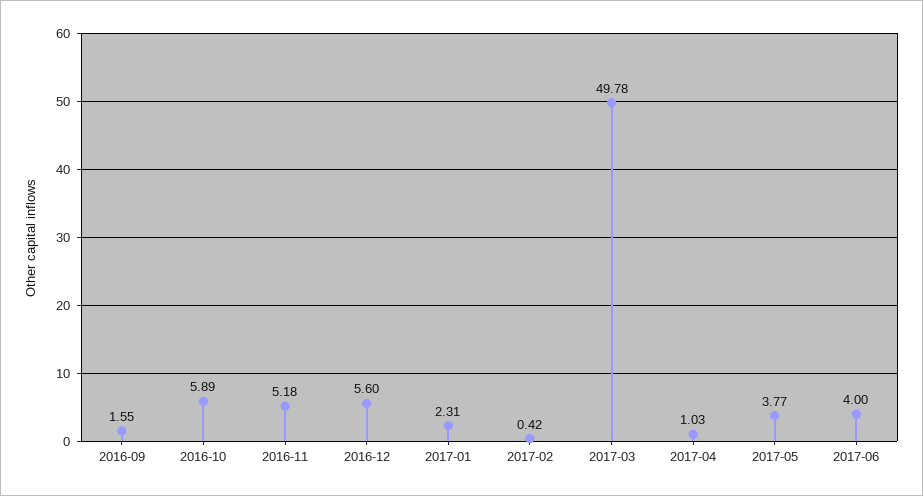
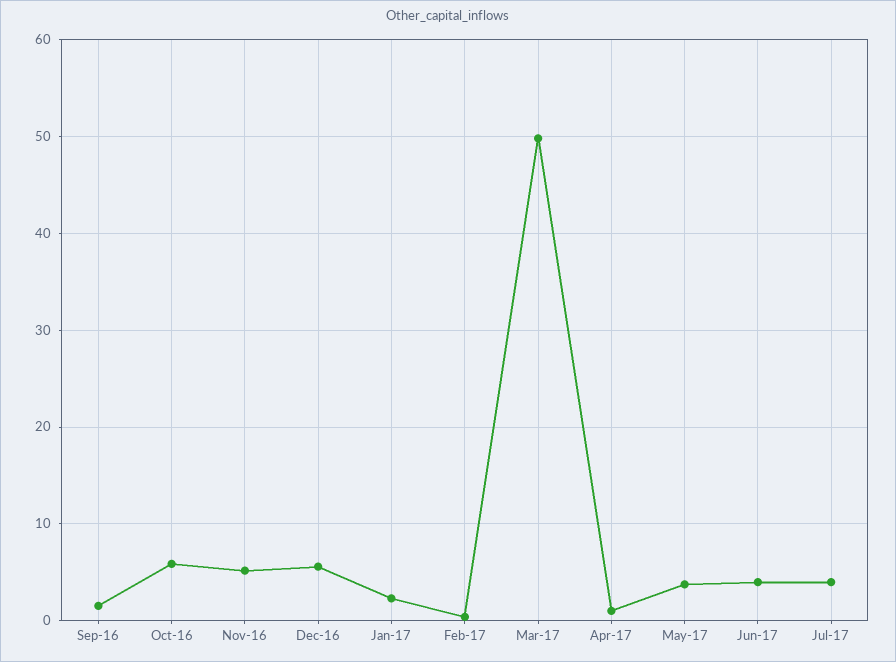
Jul-17: none -> 4

